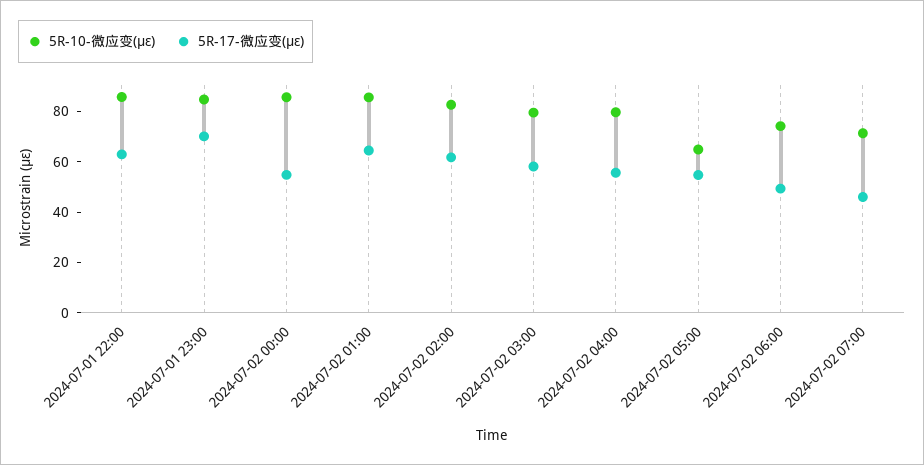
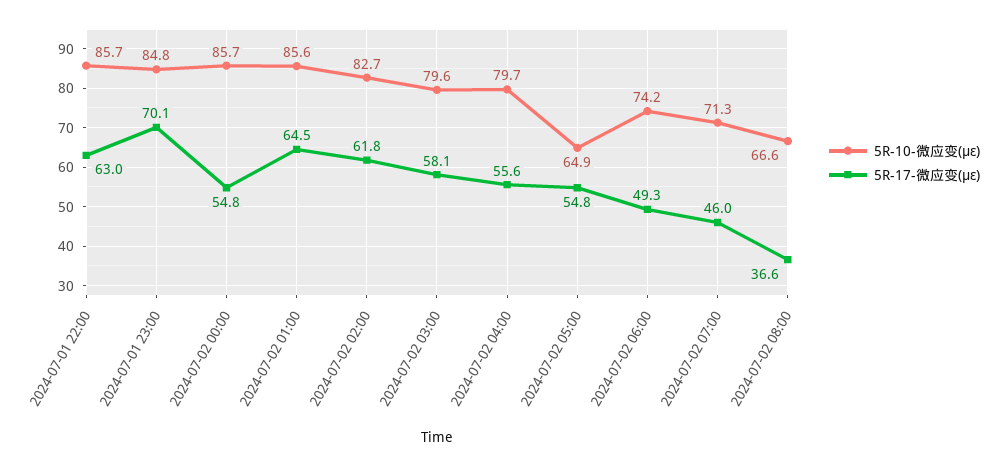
5R-10-微应变(με), 2024-07-02 08:00: none -> 66.6
5R-17-微应变(με), 2024-07-02 08:00: none -> 36.6

